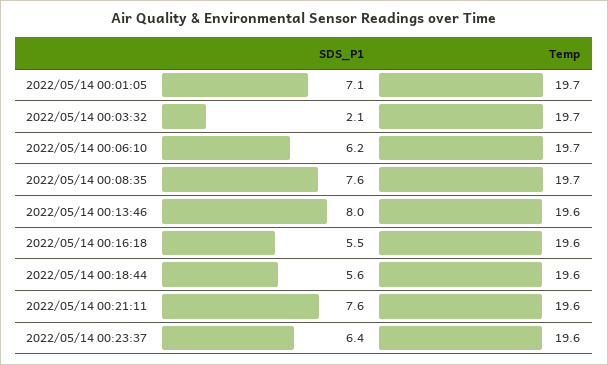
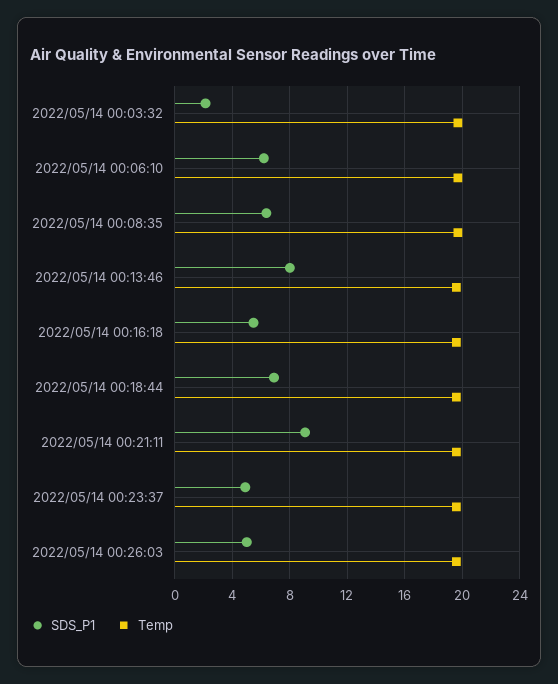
SDS_P1, 2022/05/14 00:01:05: 7.1 -> none
Temp, 2022/05/14 00:01:05: 19.7 -> none
SDS_P1, 2022/05/14 00:08:35: 7.6 -> 6.5
SDS_P1, 2022/05/14 00:18:44: 5.6 -> 7
SDS_P1, 2022/05/14 00:21:11: 7.6 -> 9
SDS_P1, 2022/05/14 00:23:37: 6.4 -> 5
SDS_P1, 2022/05/14 00:26:03: none -> 5
Temp, 2022/05/14 00:26:03: none -> 19.5

